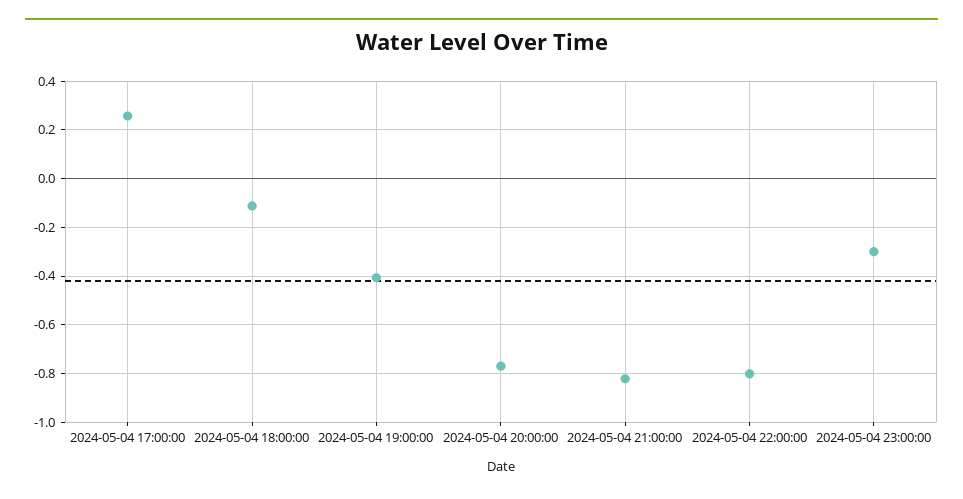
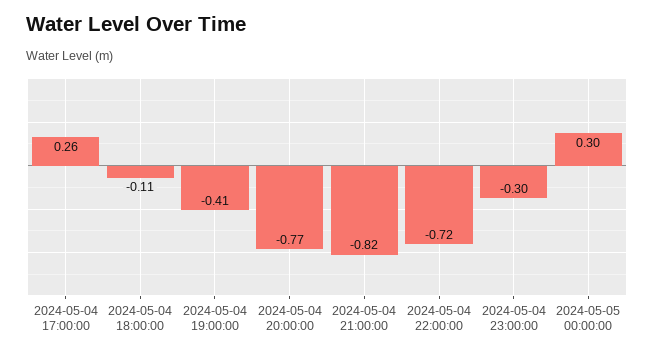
2024-05-04 22:00:00: -0.8 -> -0.72
2024-05-05 00:00:00: none -> 0.3

